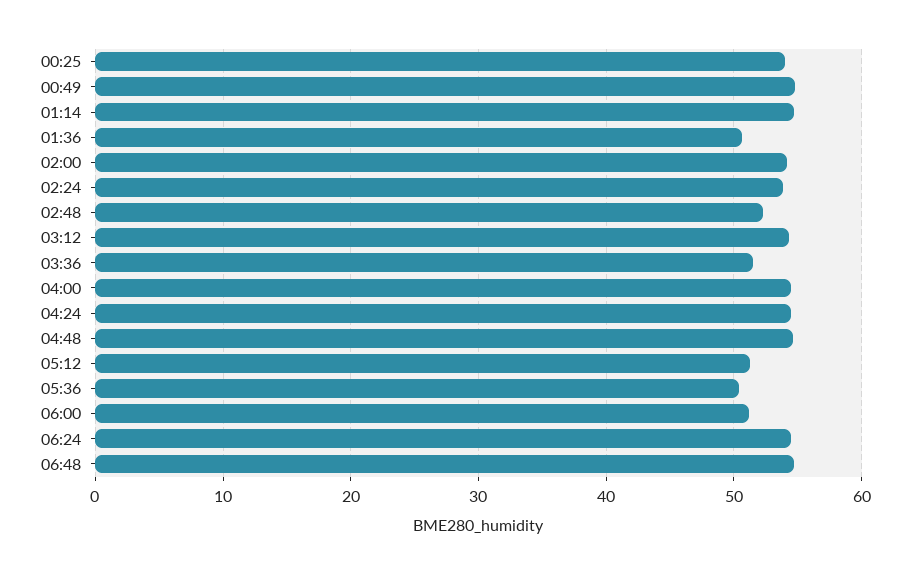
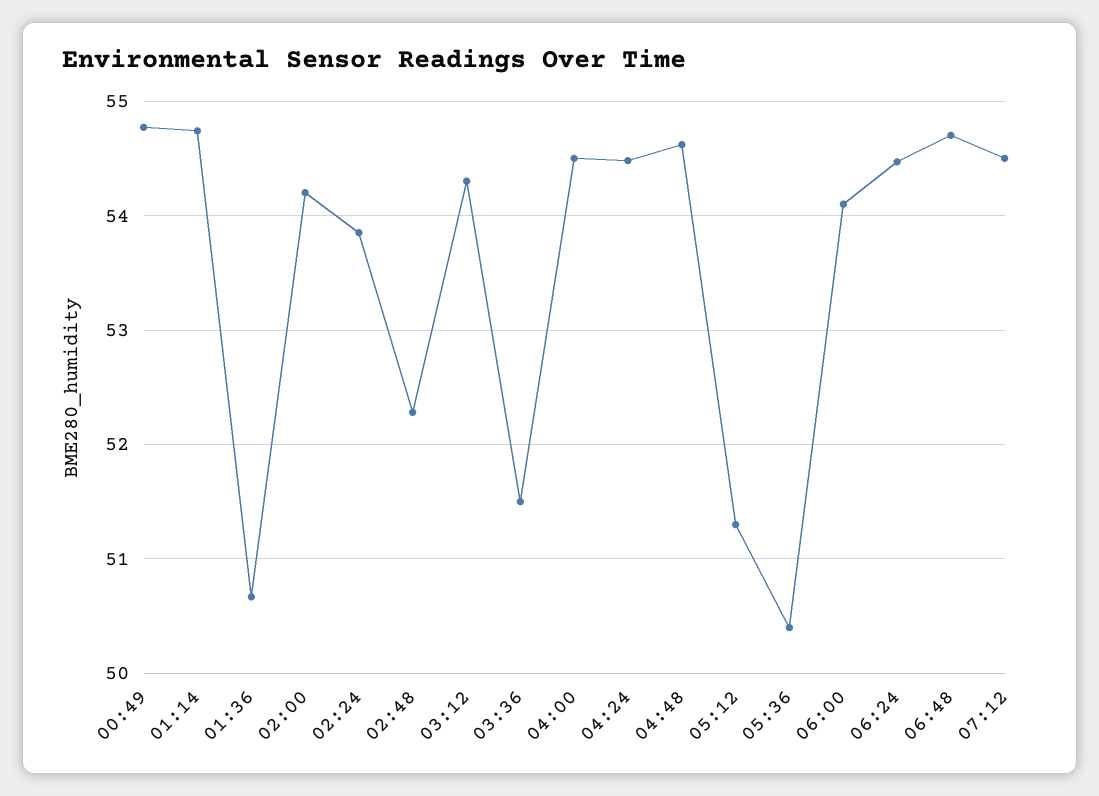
00:25: 54 -> none
06:00: 51 -> 54.1
07:12: none -> 54.5

